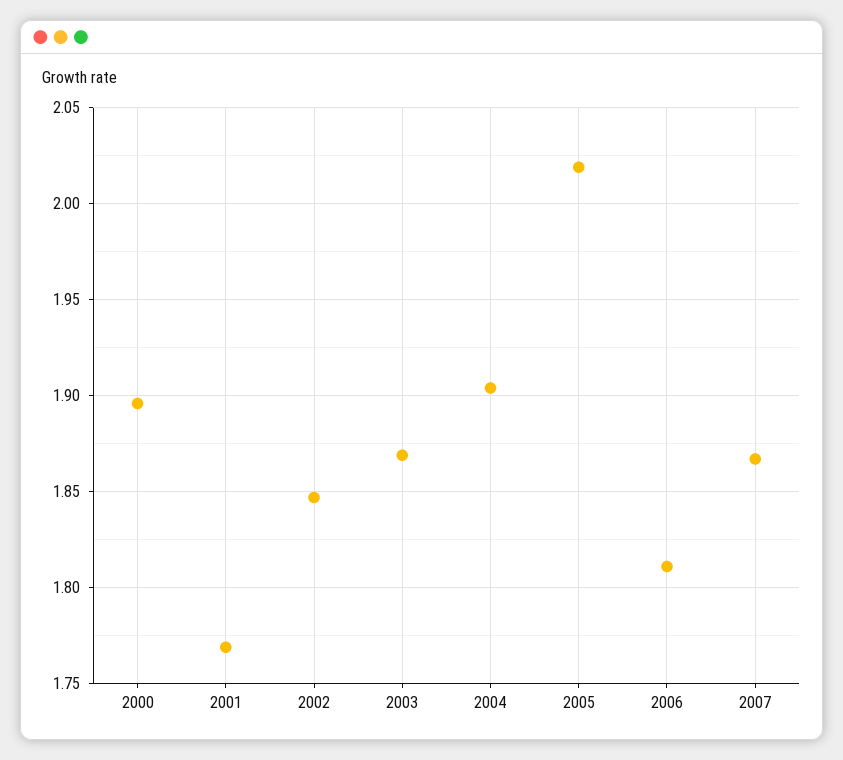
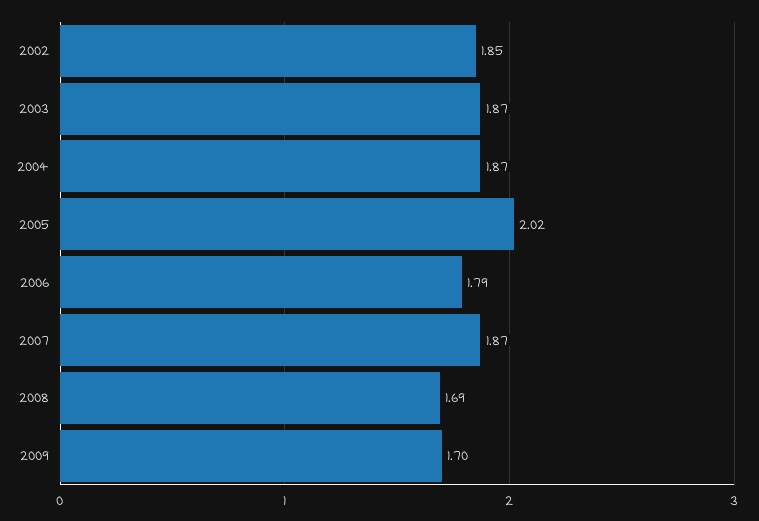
2000: 1.895 -> none
2001: 1.77 -> none
2004: 1.905 -> 1.87
2006: 1.81 -> 1.79
2008: none -> 1.69
2009: none -> 1.7

